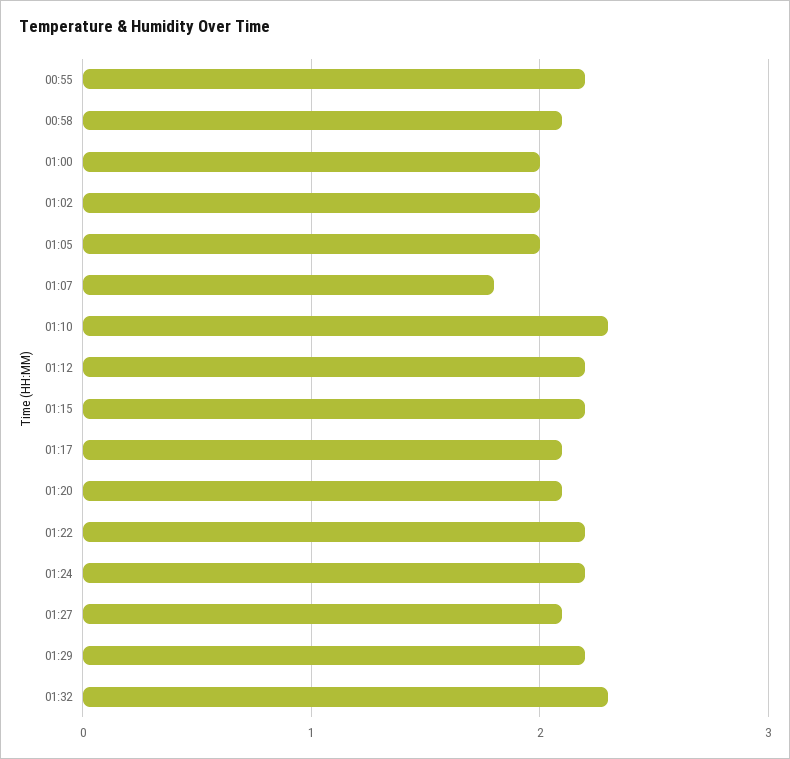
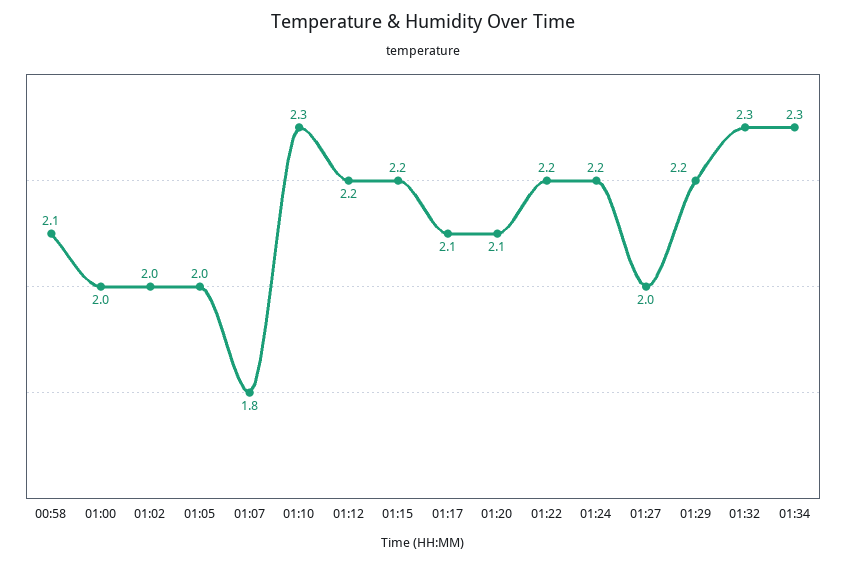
00:55: 2.2 -> none
01:27: 2.1 -> 2
01:34: none -> 2.3

